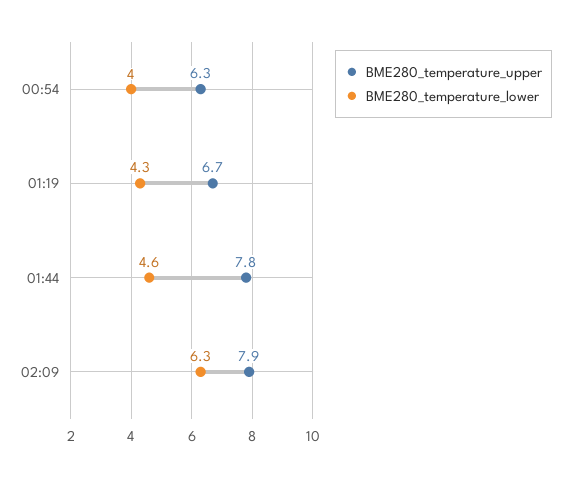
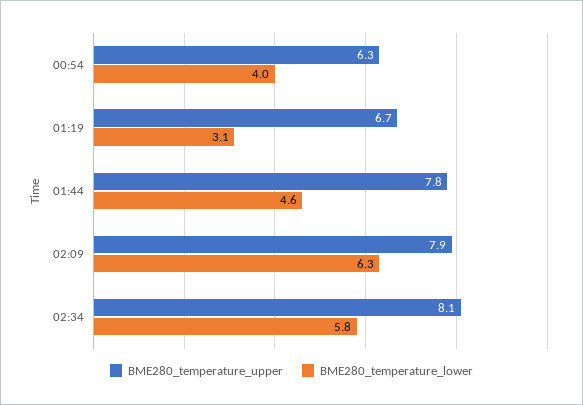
BME280_temperature_lower, 01:19: 4.3 -> 3.1
BME280_temperature_upper, 02:34: none -> 8.1
BME280_temperature_lower, 02:34: none -> 5.8

